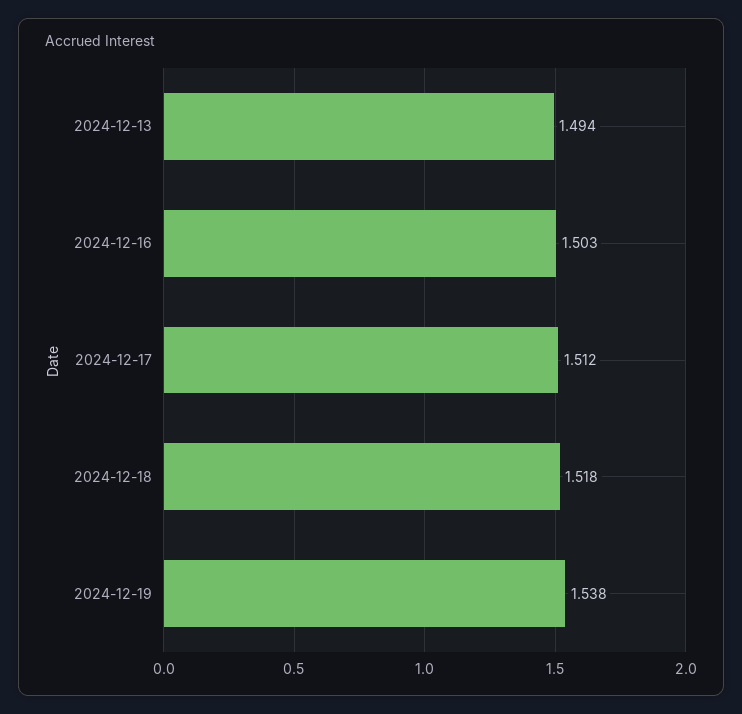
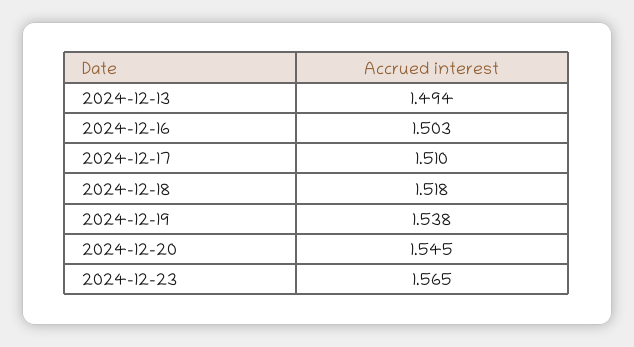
2024-12-17: 1.512 -> 1.51
2024-12-20: none -> 1.545
2024-12-23: none -> 1.565

